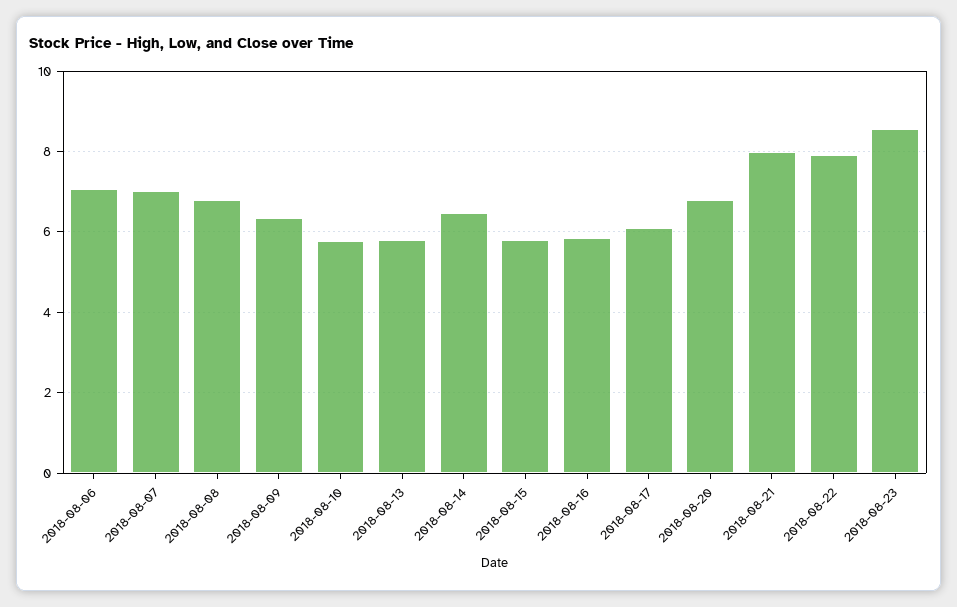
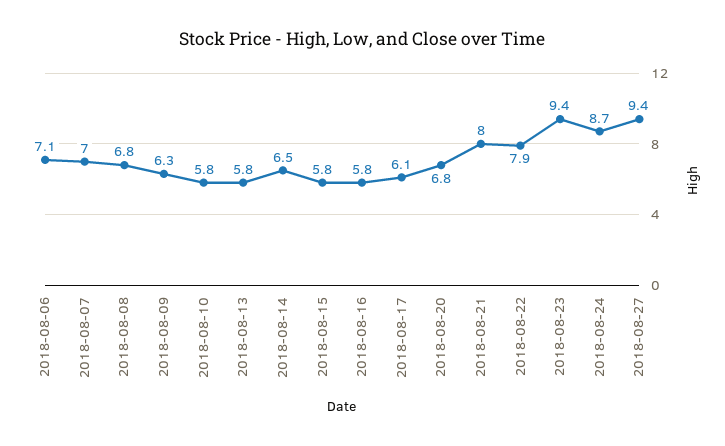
2018-08-23: 8.6 -> 9.4
2018-08-24: none -> 8.7
2018-08-27: none -> 9.4

